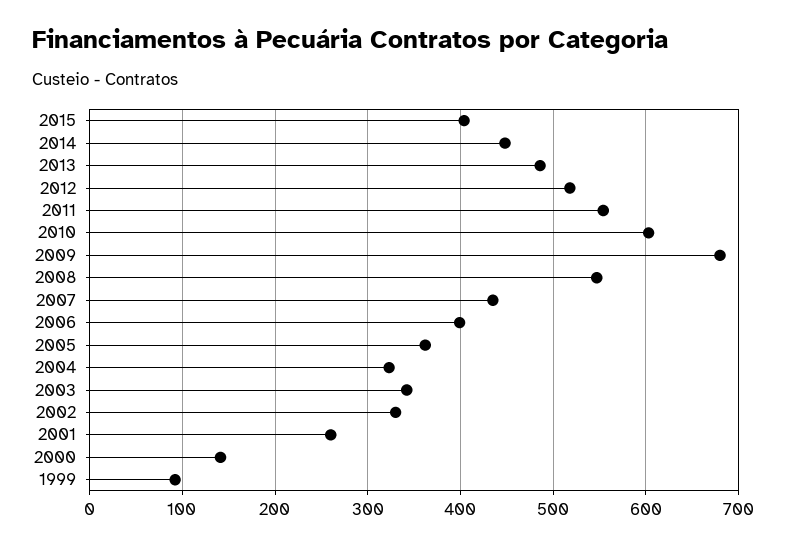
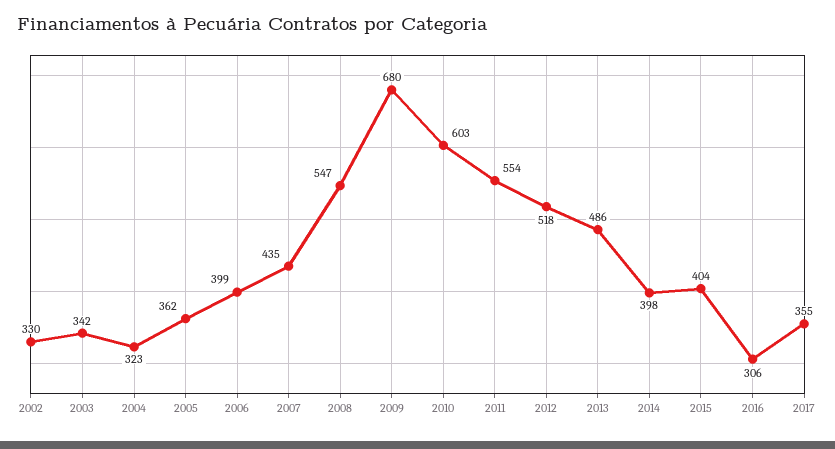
2014: 450 -> 398
2001: 260 -> none
2000: 140 -> none
1999: 90 -> none
2016: none -> 306
2017: none -> 355

